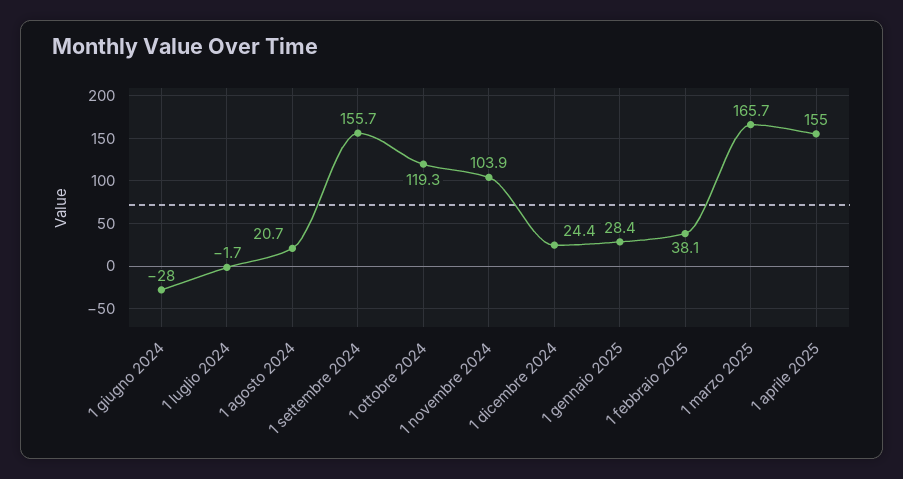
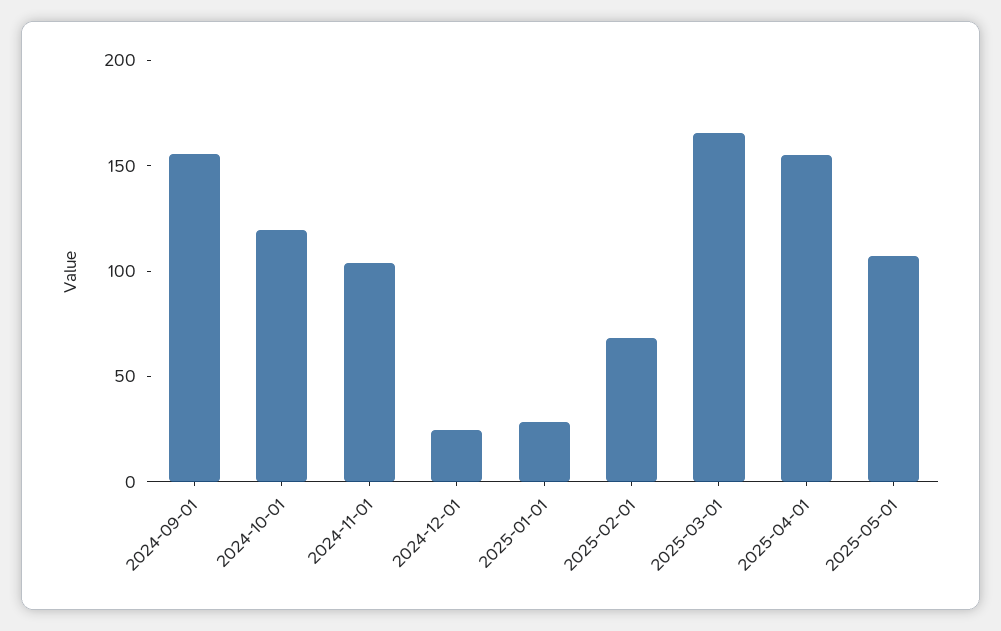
1 giugno 2024: -28 -> none
1 luglio 2024: -1.7 -> none
1 agosto 2024: 20.7 -> none
1 febbraio 2025: 38.1 -> 70
2025-05-01: none -> 110

